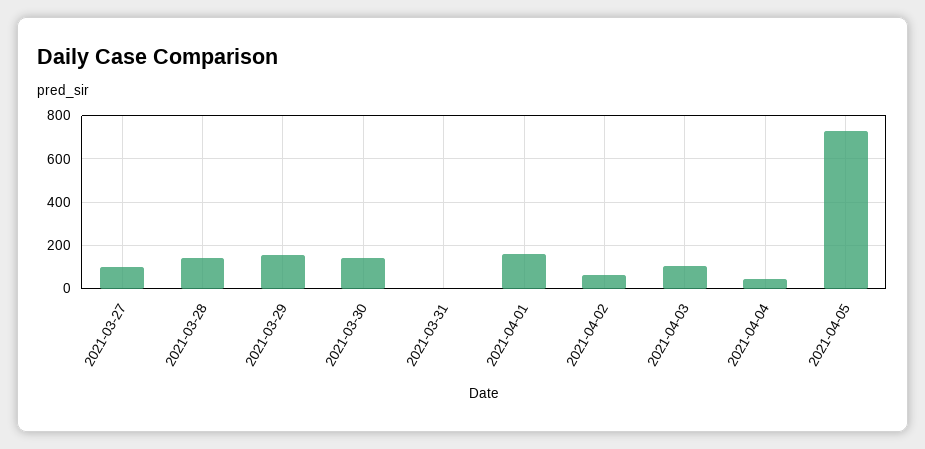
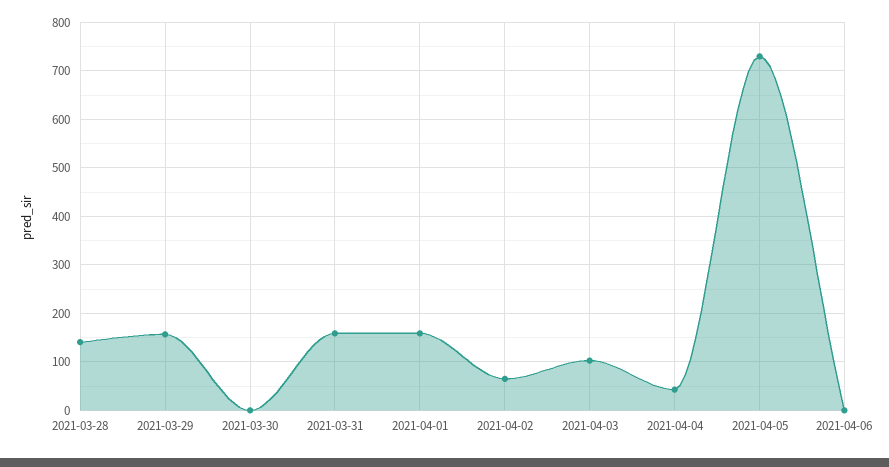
2021-03-27: 100 -> none
2021-03-30: 150 -> 0
2021-03-31: 0 -> 160
2021-04-06: none -> 0

